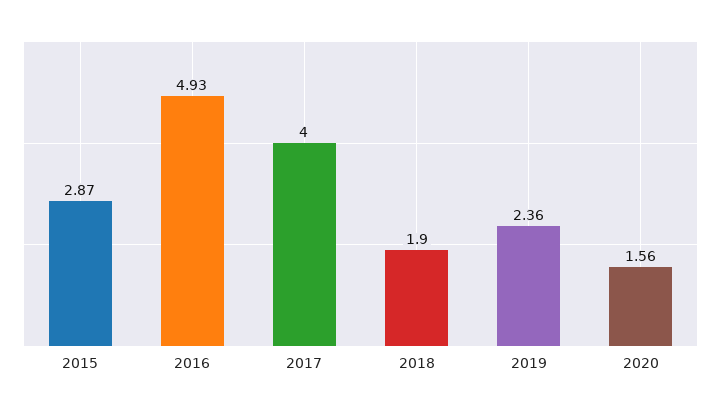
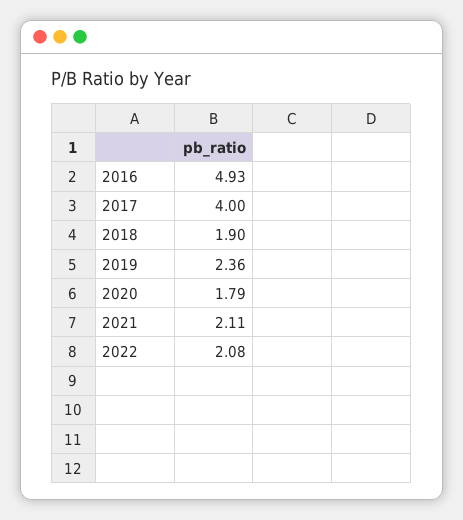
2015: 2.87 -> none
2020: 1.56 -> 1.79
2021: none -> 2.11
2022: none -> 2.08

